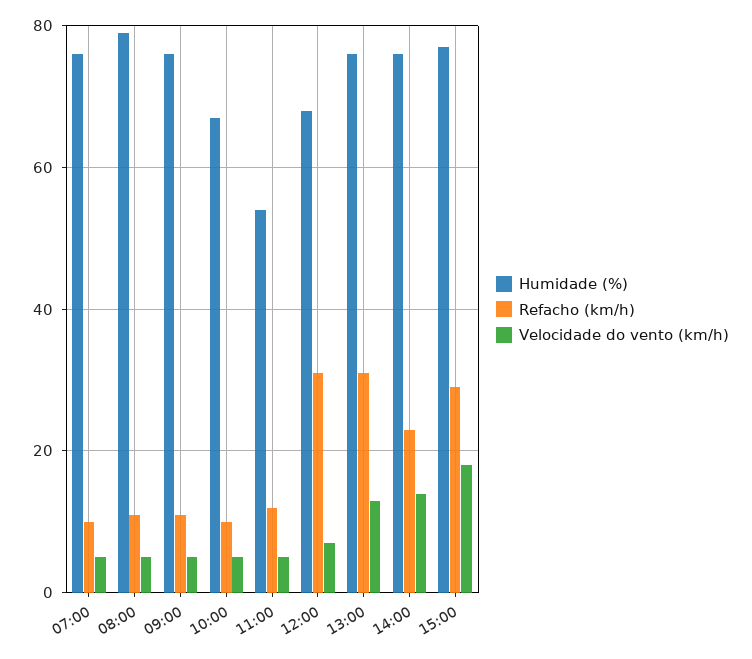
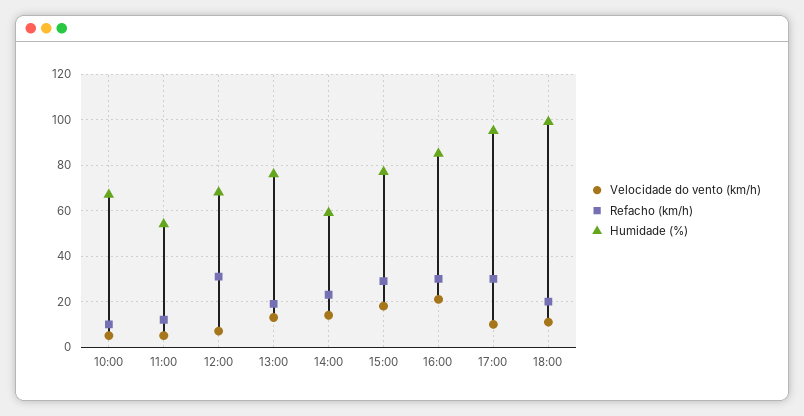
Humidade (%), 07:00: 75 -> none
Refacho (km/h), 07:00: 10 -> none
Velocidade do vento (km/h), 07:00: 5 -> none
Humidade (%), 08:00: 80 -> none
Refacho (km/h), 08:00: 10 -> none
Velocidade do vento (km/h), 08:00: 5 -> none
Humidade (%), 09:00: 75 -> none
Refacho (km/h), 09:00: 10 -> none
Velocidade do vento (km/h), 09:00: 5 -> none
Refacho (km/h), 13:00: 30 -> 20
Humidade (%), 14:00: 75 -> 60
Velocidade do vento (km/h), 16:00: none -> 20
Refacho (km/h), 16:00: none -> 30
Humidade (%), 16:00: none -> 85
Velocidade do vento (km/h), 17:00: none -> 10
Refacho (km/h), 17:00: none -> 30
Humidade (%), 17:00: none -> 95
Velocidade do vento (km/h), 18:00: none -> 10
Refacho (km/h), 18:00: none -> 20
Humidade (%), 18:00: none -> 100

